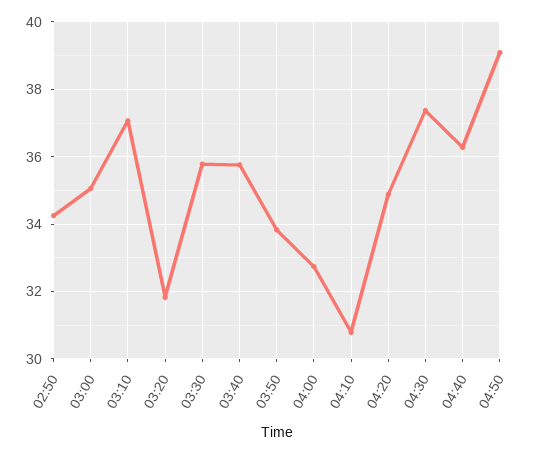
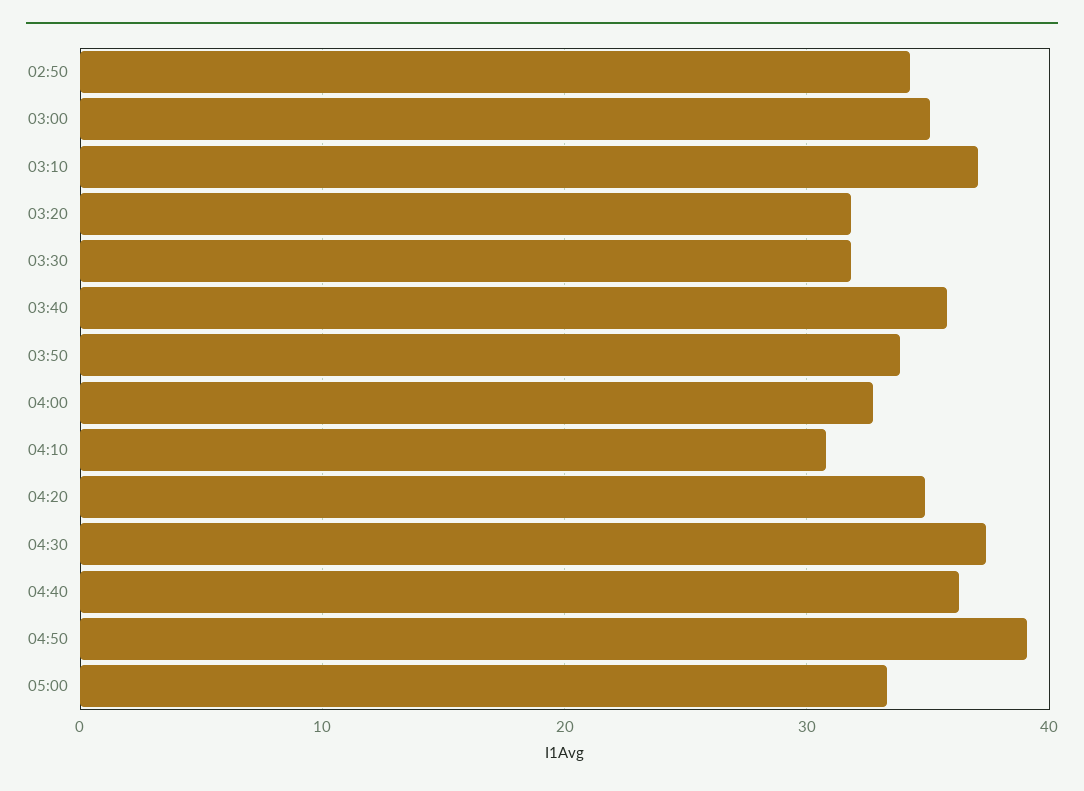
03:30: 35.8 -> 32
05:00: none -> 33

